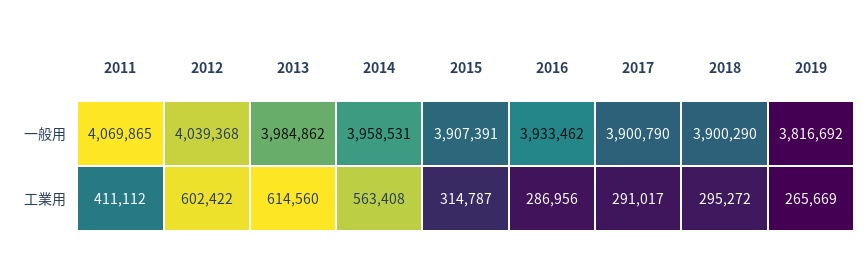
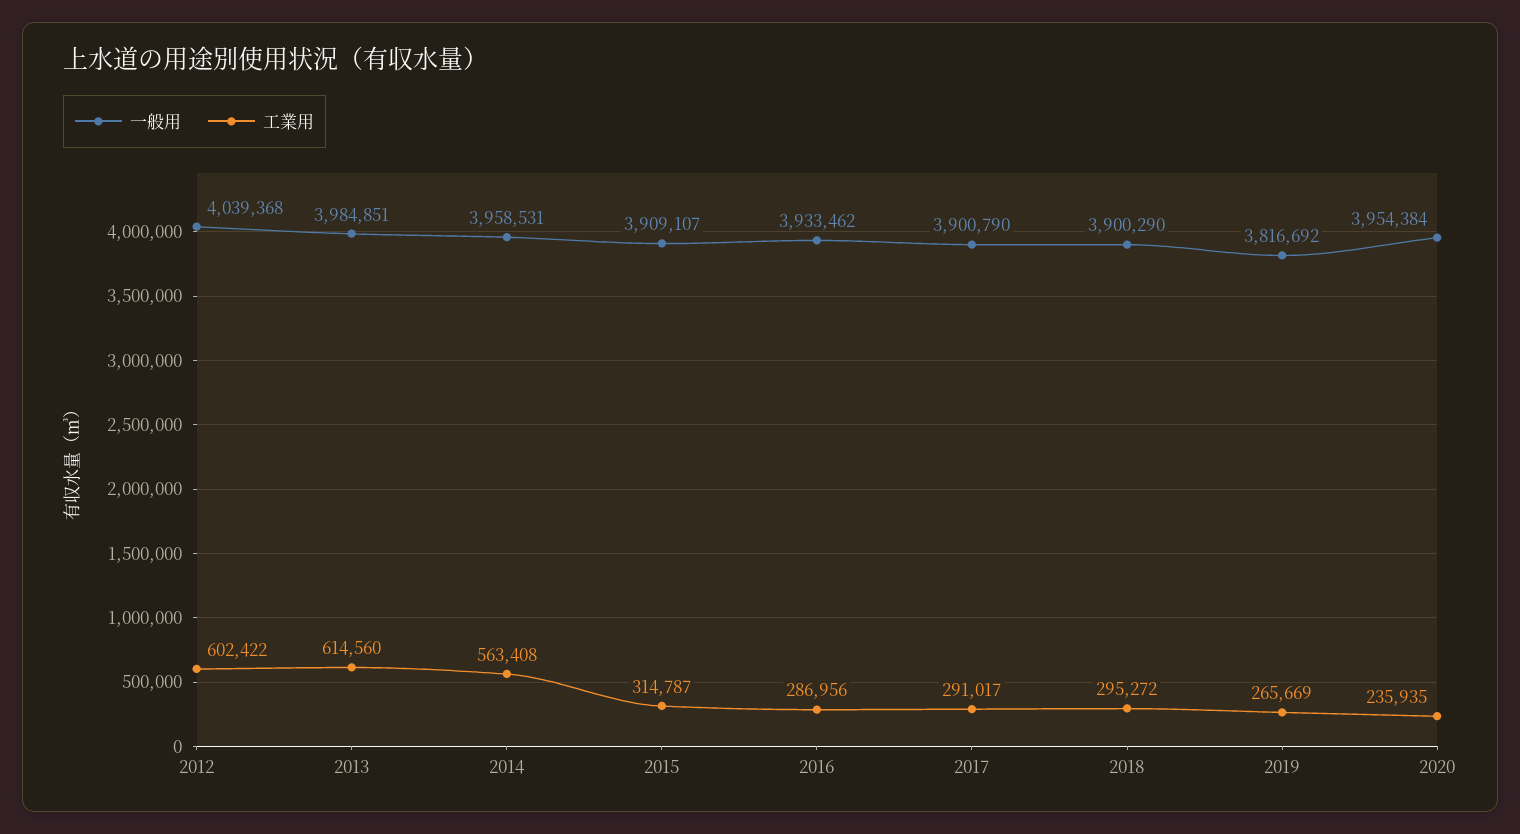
一般用, 2011: 4069865 -> none
一般用, 2013: 3984862 -> 3984851
一般用, 2015: 3907391 -> 3909107
工業用, 2011: 411112 -> none
一般用, 2020: none -> 3954384
工業用, 2020: none -> 235935

